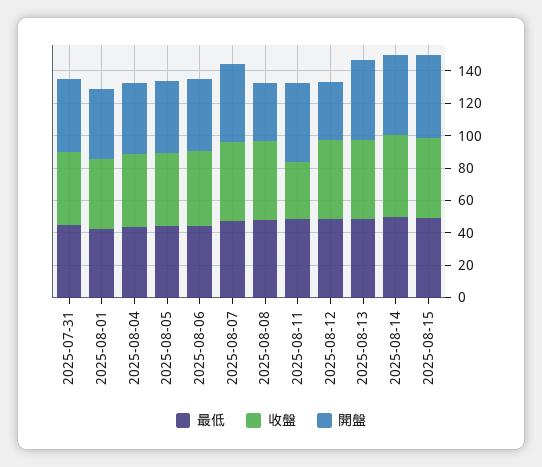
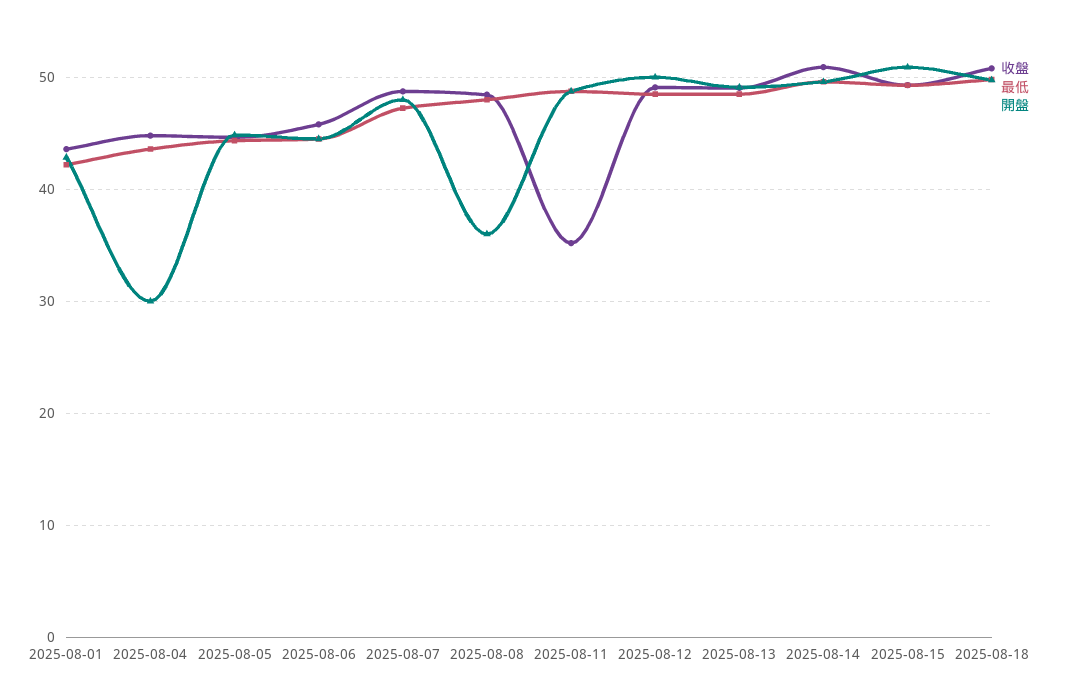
最低, 2025-07-31: 45 -> none
收盤, 2025-07-31: 45 -> none
開盤, 2025-07-31: 45 -> none
開盤, 2025-08-04: 45 -> 30
開盤, 2025-08-12: 35 -> 50
收盤, 2025-08-18: none -> 51
最低, 2025-08-18: none -> 50
開盤, 2025-08-18: none -> 50

